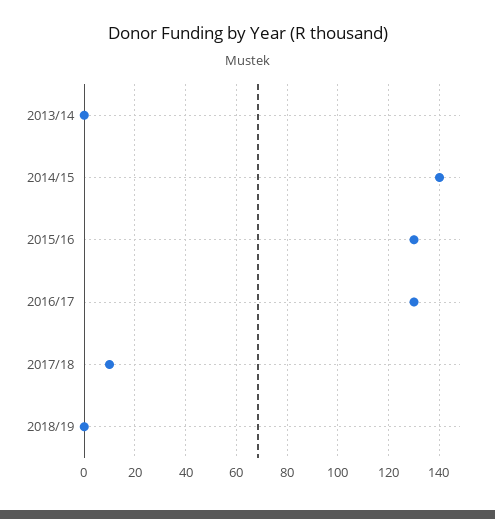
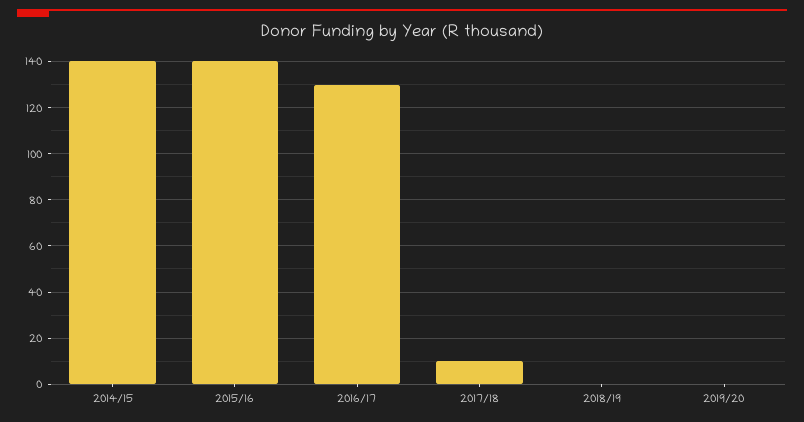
2013/14: 0 -> none
2015/16: 130 -> 140
2019/20: none -> 0

